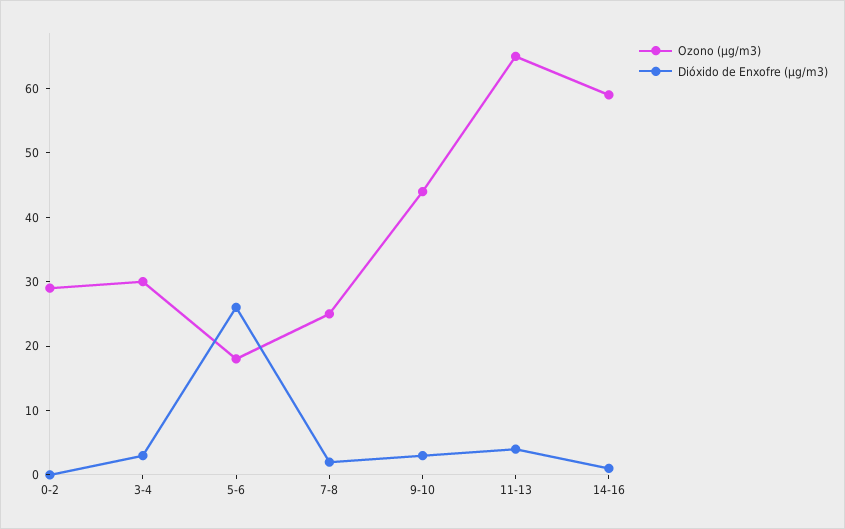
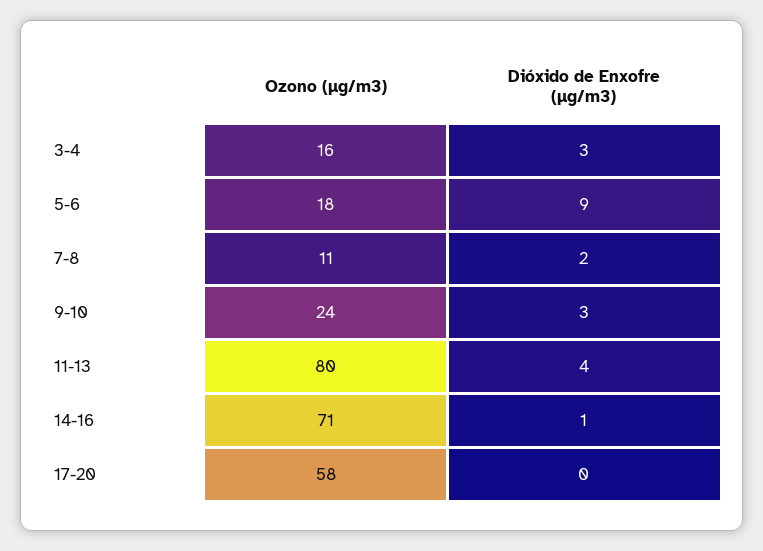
Ozono (µg/m3), 0-2: 30 -> none
Dióxido de Enxofre (µg/m3), 0-2: 0 -> none
Ozono (µg/m3), 3-4: 30 -> 16
Dióxido de Enxofre (µg/m3), 5-6: 25 -> 9
Ozono (µg/m3), 7-8: 25 -> 11
Ozono (µg/m3), 9-10: 45 -> 24
Ozono (µg/m3), 11-13: 65 -> 80
Ozono (µg/m3), 14-16: 60 -> 71
Ozono (µg/m3), 17-20: none -> 58
Dióxido de Enxofre (µg/m3), 17-20: none -> 0

